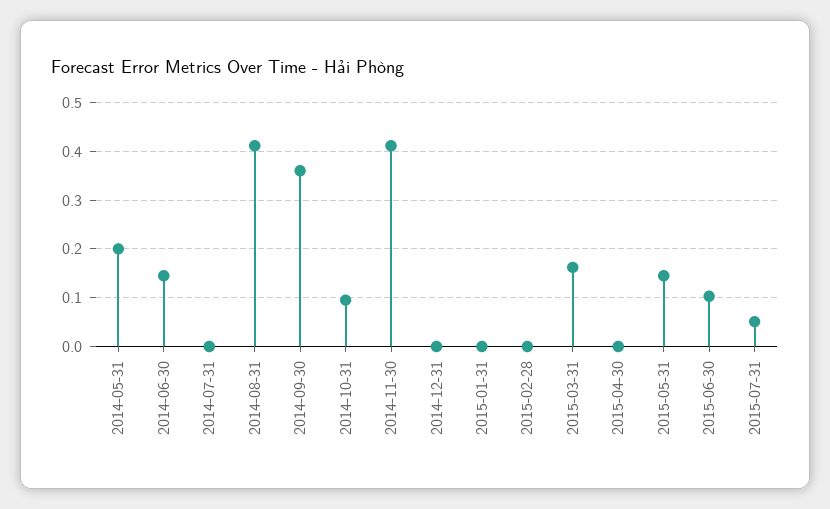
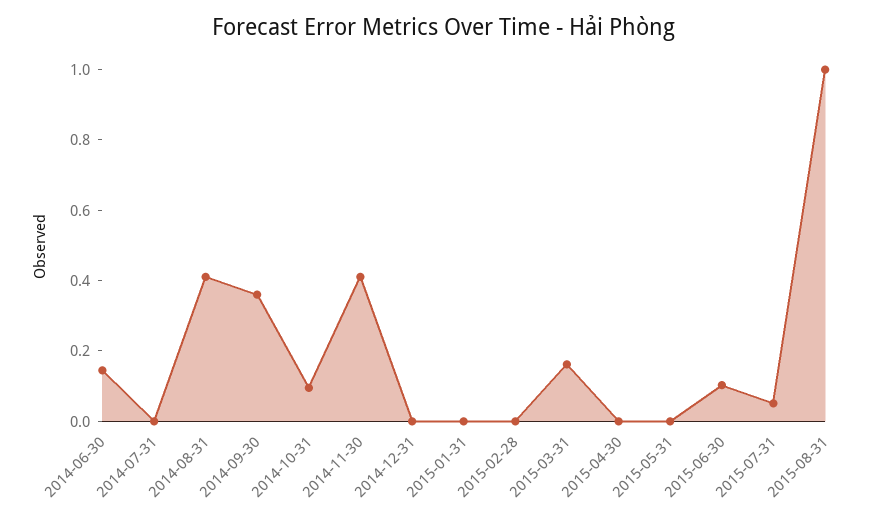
2014-05-31: 0.2 -> none
2015-05-31: 0.14 -> 0
2015-08-31: none -> 1

